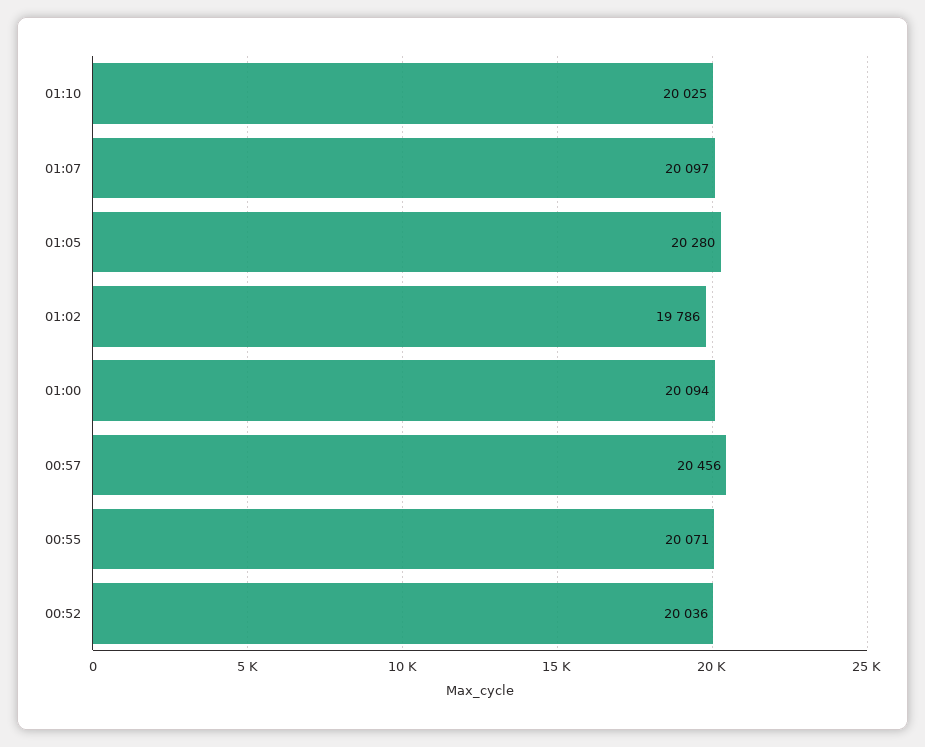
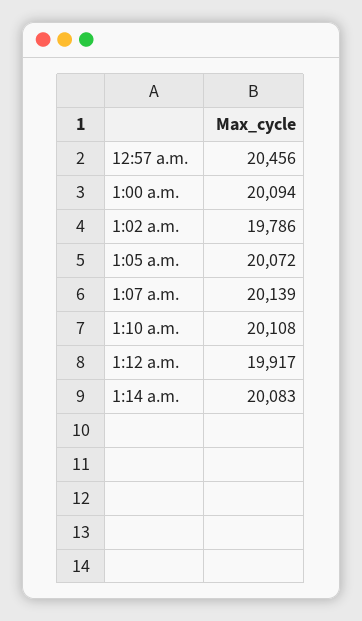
01:10: 20025 -> 20108
01:07: 20097 -> 20139
01:05: 20280 -> 20072
00:55: 20071 -> none
00:52: 20036 -> none
1:12 a.m.: none -> 19917
1:14 a.m.: none -> 20083

